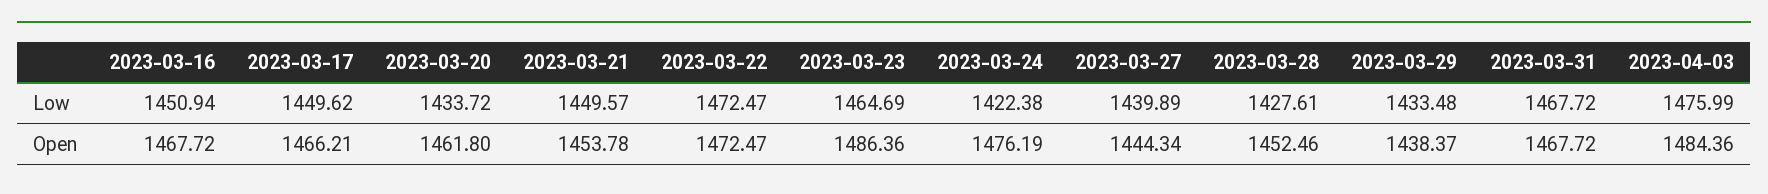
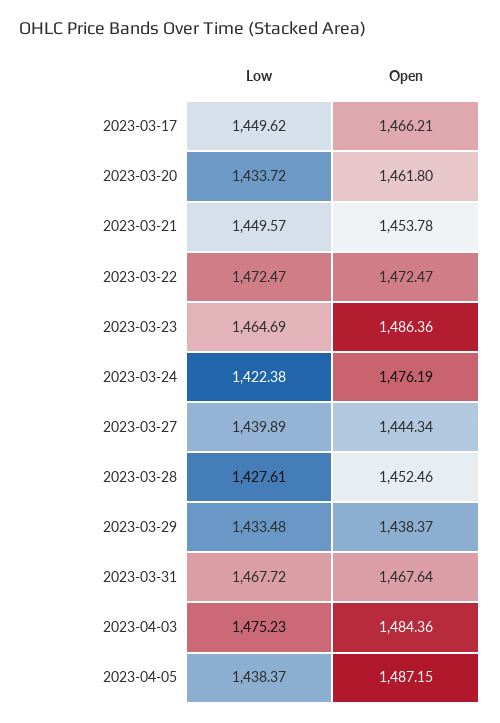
2023-03-16, Low: 1450.94 -> none
2023-04-03, Low: 1475.99 -> 1475.23
2023-03-16, Open: 1467.72 -> none
2023-03-31, Open: 1467.72 -> 1467.64
2023-04-05, Low: none -> 1438.37
2023-04-05, Open: none -> 1487.15

